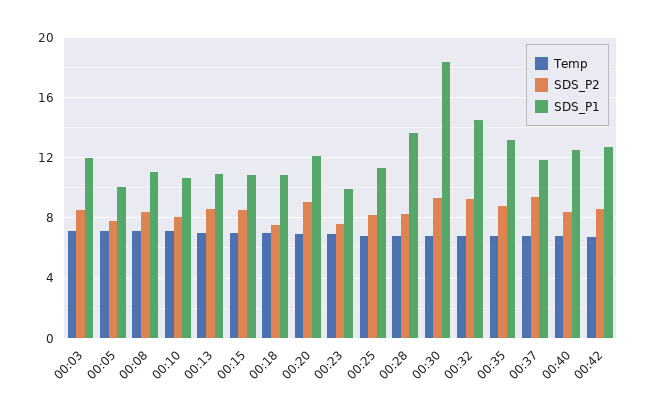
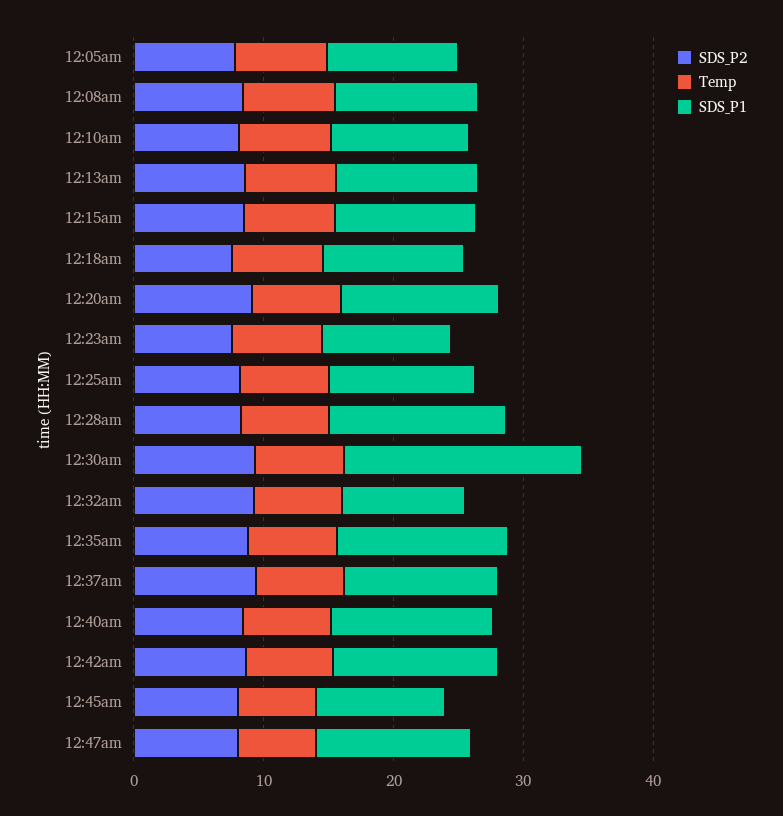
Temp, 00:03: 7 -> none
SDS_P2, 00:03: 8.5 -> none
SDS_P1, 00:03: 12 -> none
SDS_P1, 00:32: 14.5 -> 10
SDS_P2, 12:45am: none -> 8
Temp, 12:45am: none -> 6
SDS_P1, 12:45am: none -> 10
SDS_P2, 12:47am: none -> 8
Temp, 12:47am: none -> 6
SDS_P1, 12:47am: none -> 12

